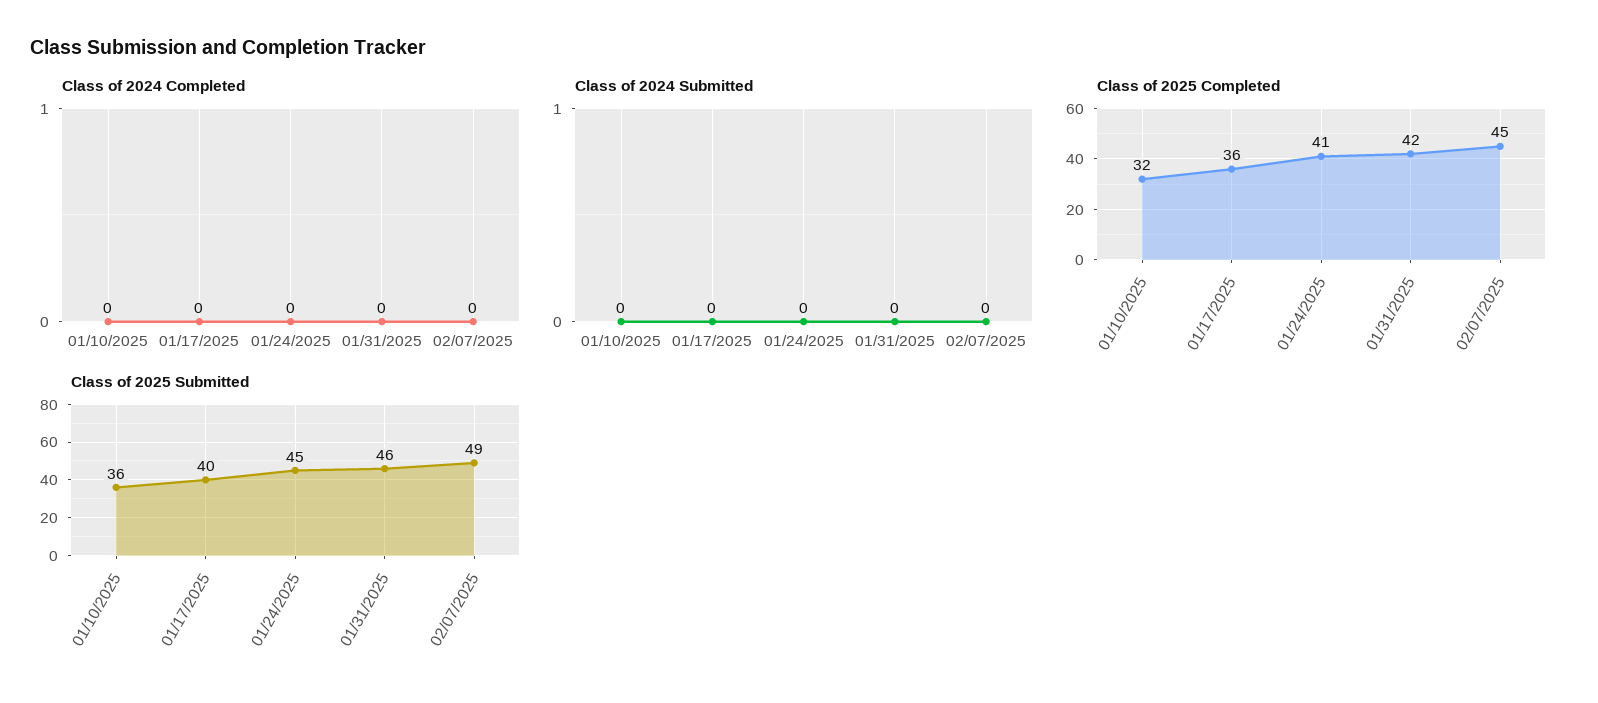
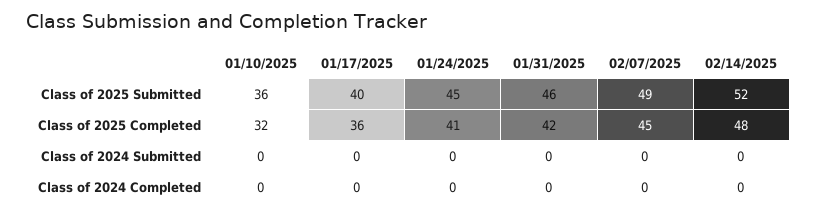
Class of 2025 Submitted, 02/14/2025: none -> 52
Class of 2025 Completed, 02/14/2025: none -> 48
Class of 2024 Submitted, 02/14/2025: none -> 0
Class of 2024 Completed, 02/14/2025: none -> 0

